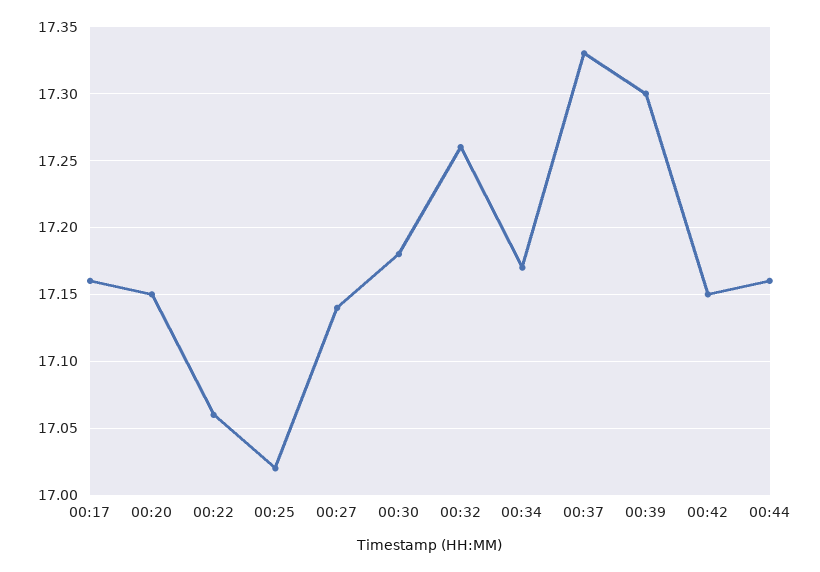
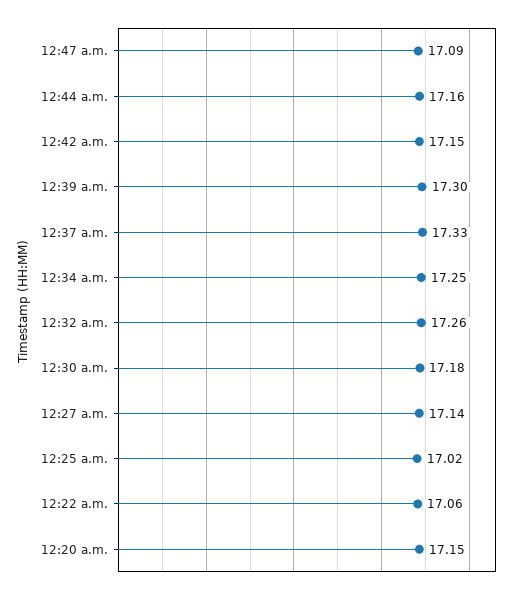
00:17: 17.16 -> none
00:34: 17.17 -> 17.25
12:47 a.m.: none -> 17.09

